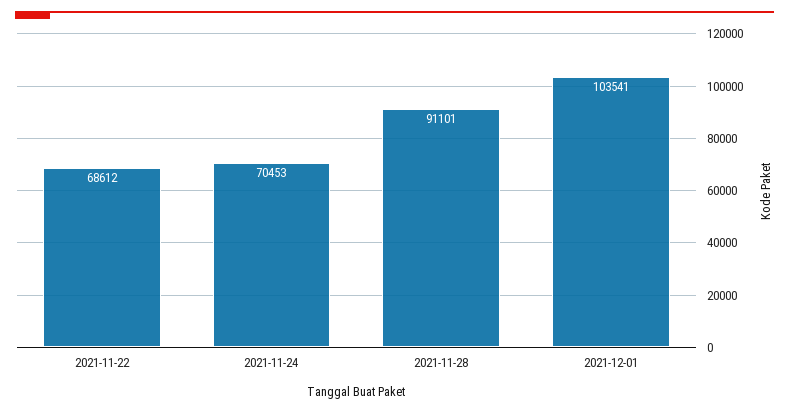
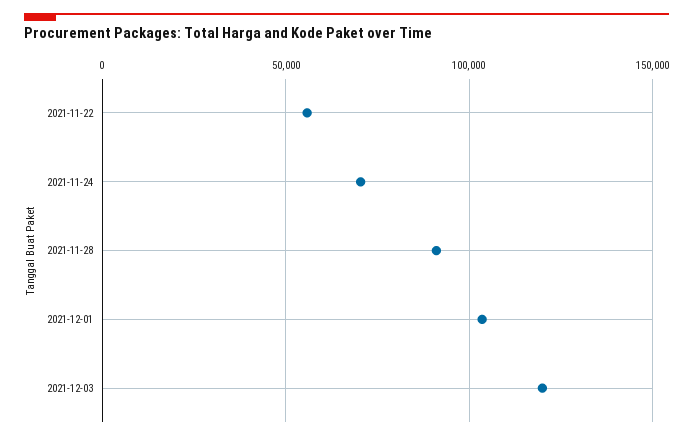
2021-11-22: 68612 -> 55000
2021-12-03: none -> 120000

